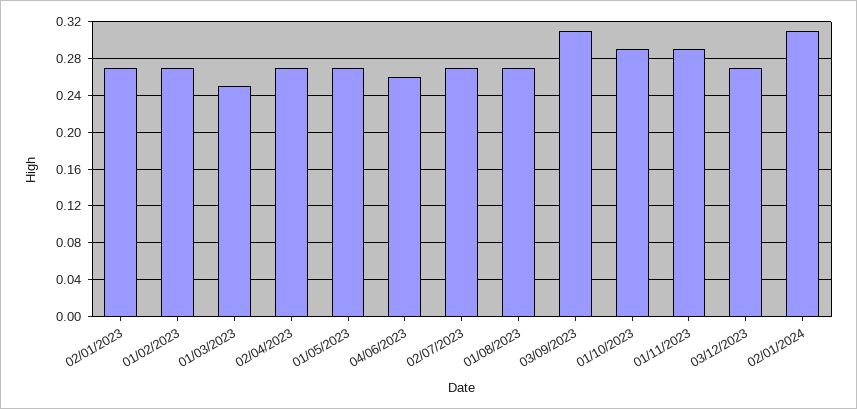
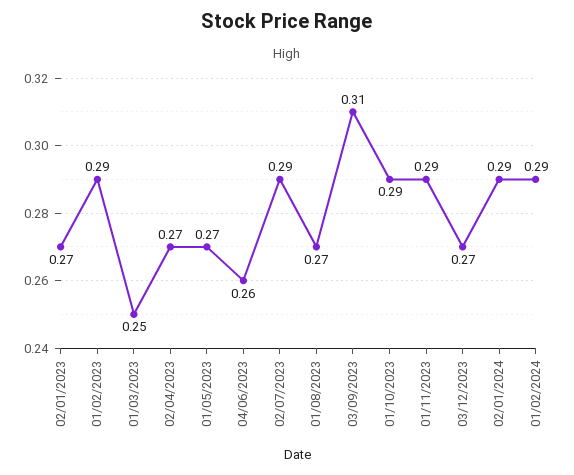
01/02/2023: 0.27 -> 0.29
02/07/2023: 0.27 -> 0.29
02/01/2024: 0.31 -> 0.29
01/02/2024: none -> 0.29

